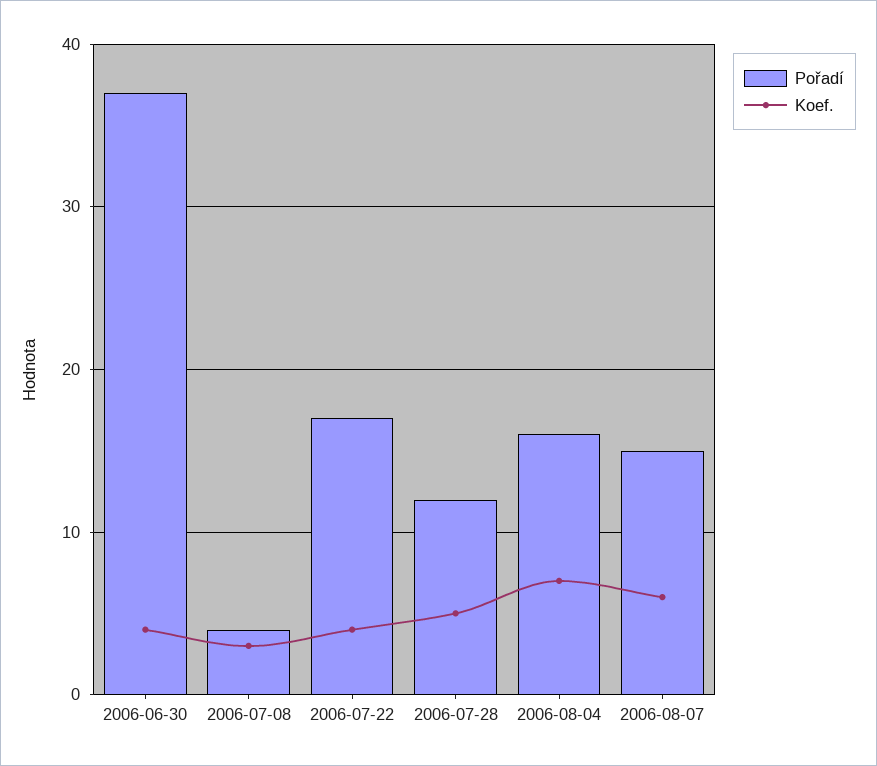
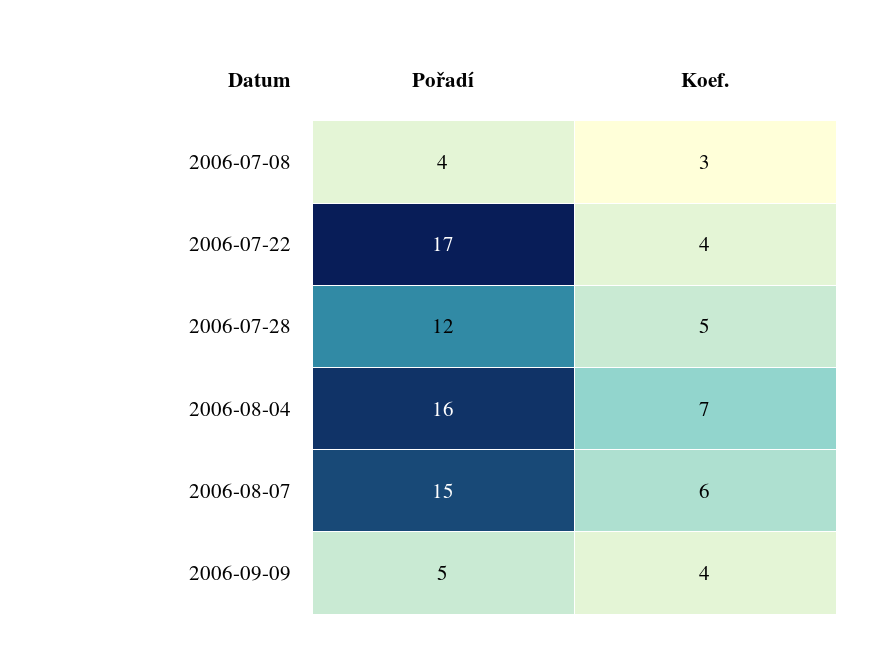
Pořadí, 2006-06-30: 37 -> none
Koef., 2006-06-30: 4 -> none
Pořadí, 2006-09-09: none -> 5
Koef., 2006-09-09: none -> 4

